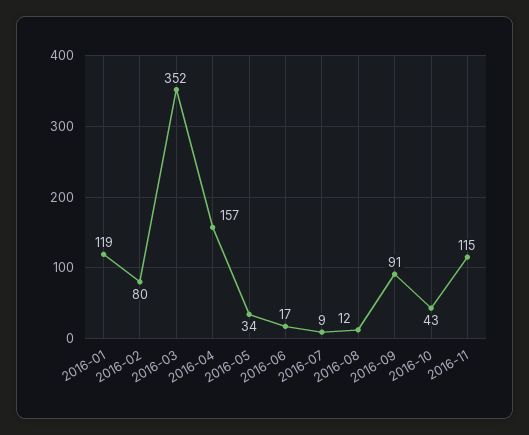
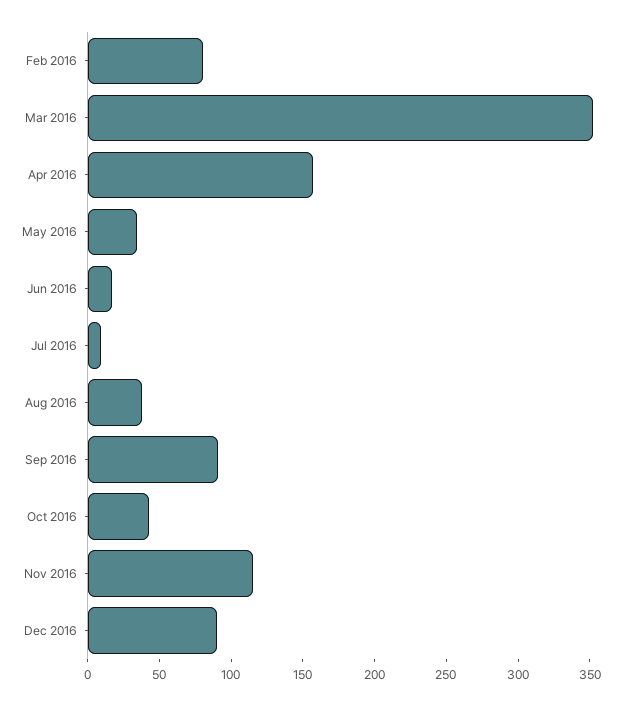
2016-01: 119 -> none
2016-08: 12 -> 40
Dec 2016: none -> 90

